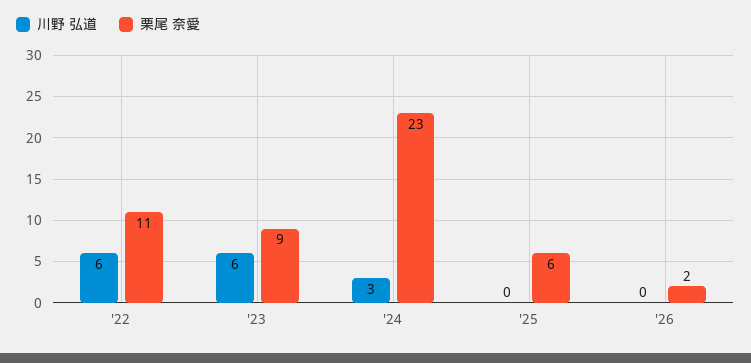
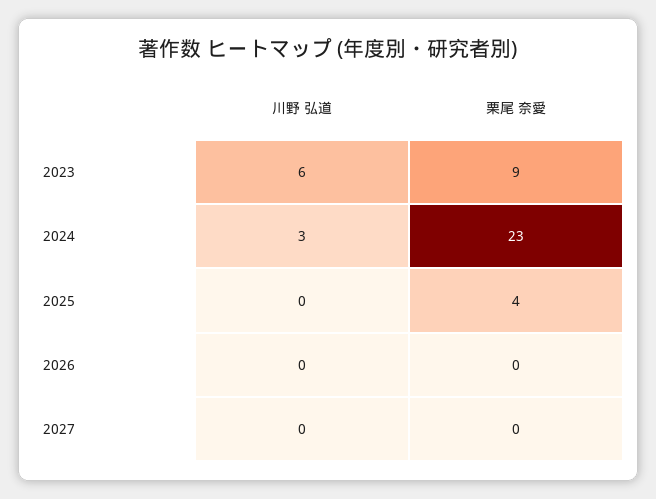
川野 弘道, '22: 6 -> none
栗尾 奈愛, '22: 11 -> none
栗尾 奈愛, '25: 6 -> 4
栗尾 奈愛, '26: 2 -> 0
川野 弘道, 2027: none -> 0
栗尾 奈愛, 2027: none -> 0

